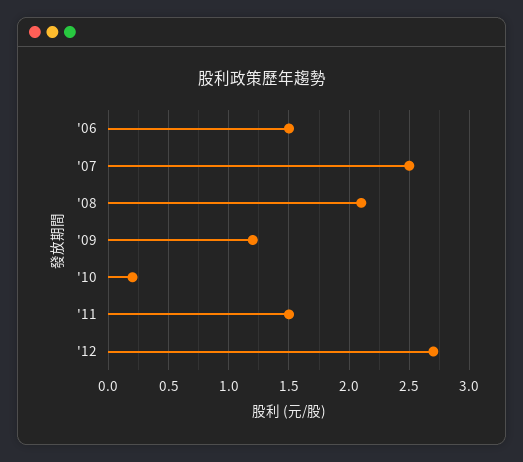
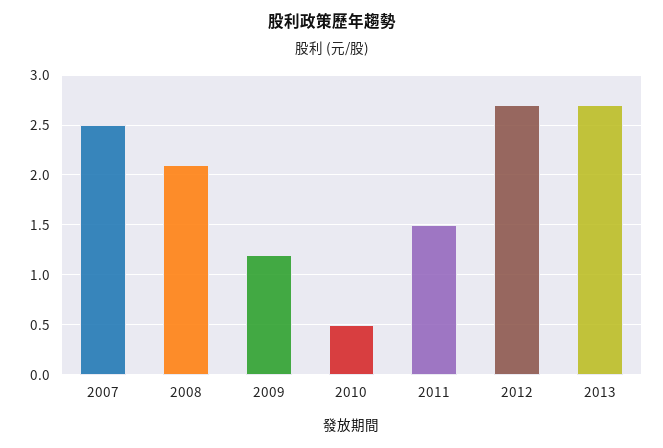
'06: 1.5 -> none
'10: 0.2 -> 0.5
2013: none -> 2.7

